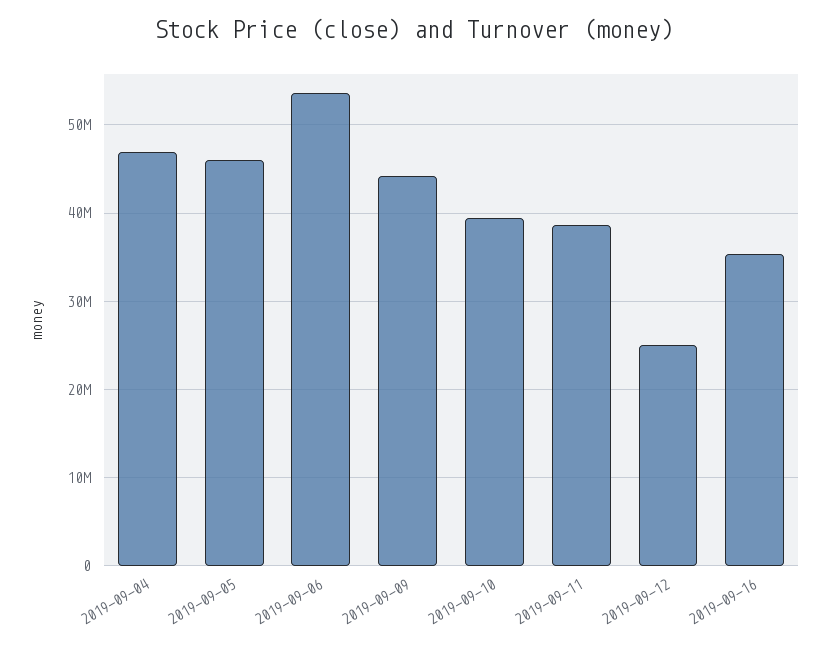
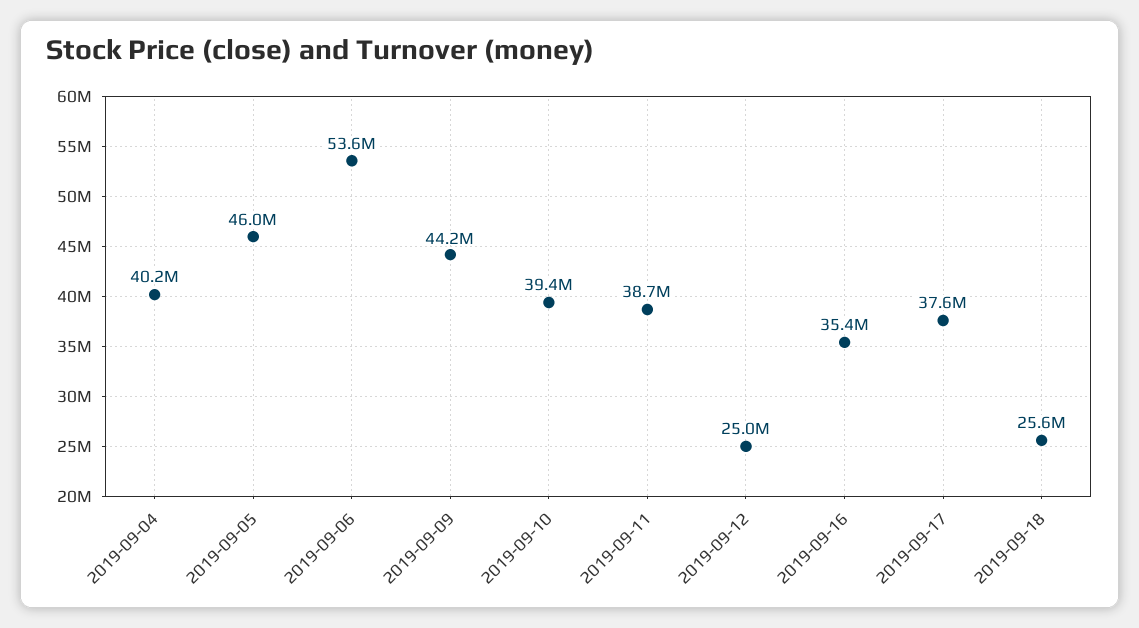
2019-09-04: 47000000 -> 40200000
2019-09-17: none -> 37600000
2019-09-18: none -> 25600000

